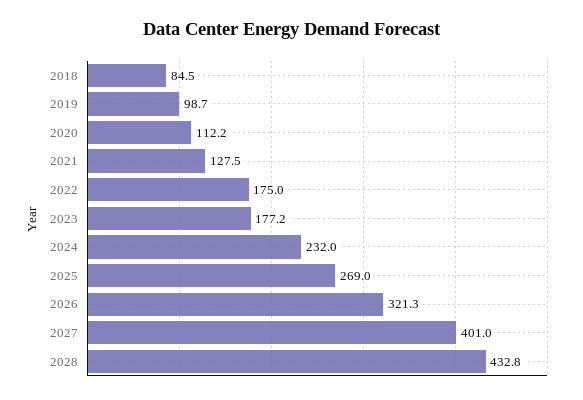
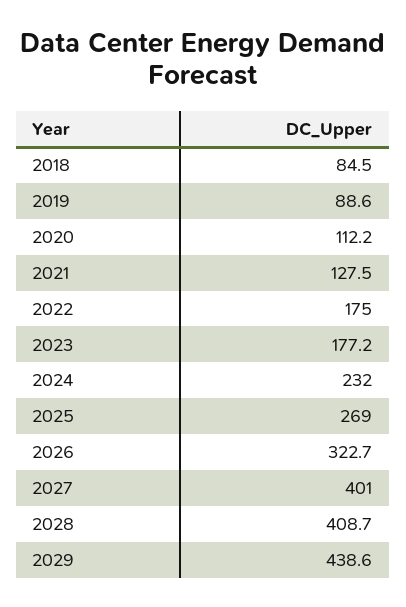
2019: 98.7 -> 88.6
2026: 321.3 -> 322.7
2028: 432.8 -> 408.7
2029: none -> 438.6

